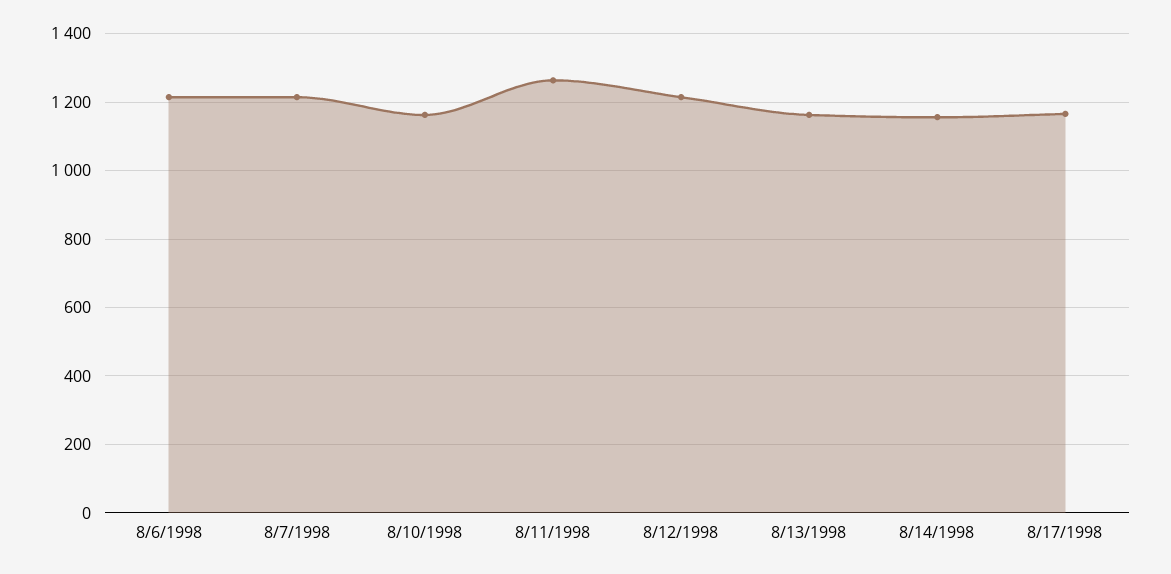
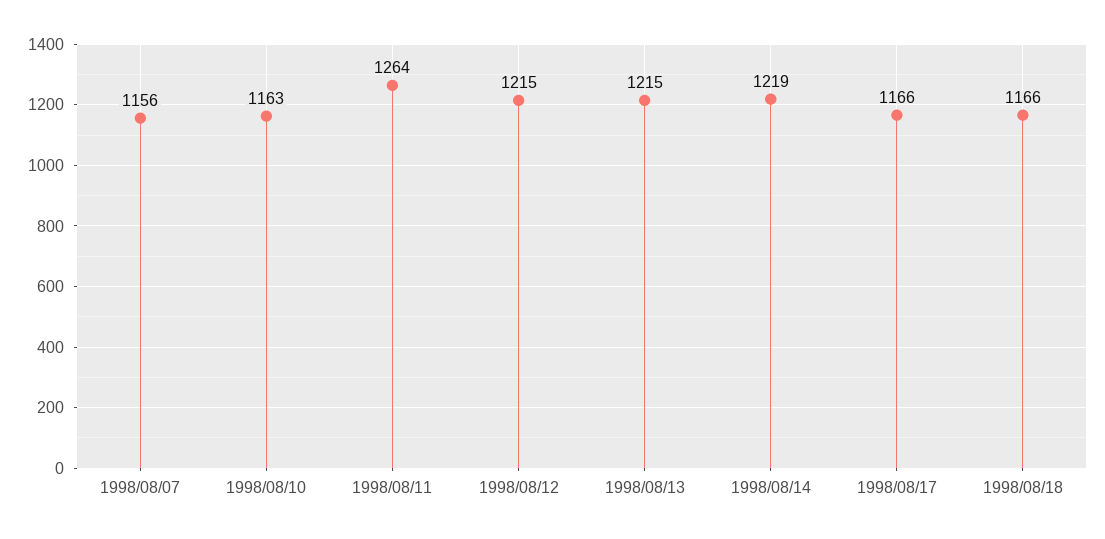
8/6/1998: 1220 -> none
8/7/1998: 1220 -> 1156
8/13/1998: 1160 -> 1215
8/14/1998: 1160 -> 1219
1998/08/18: none -> 1166

